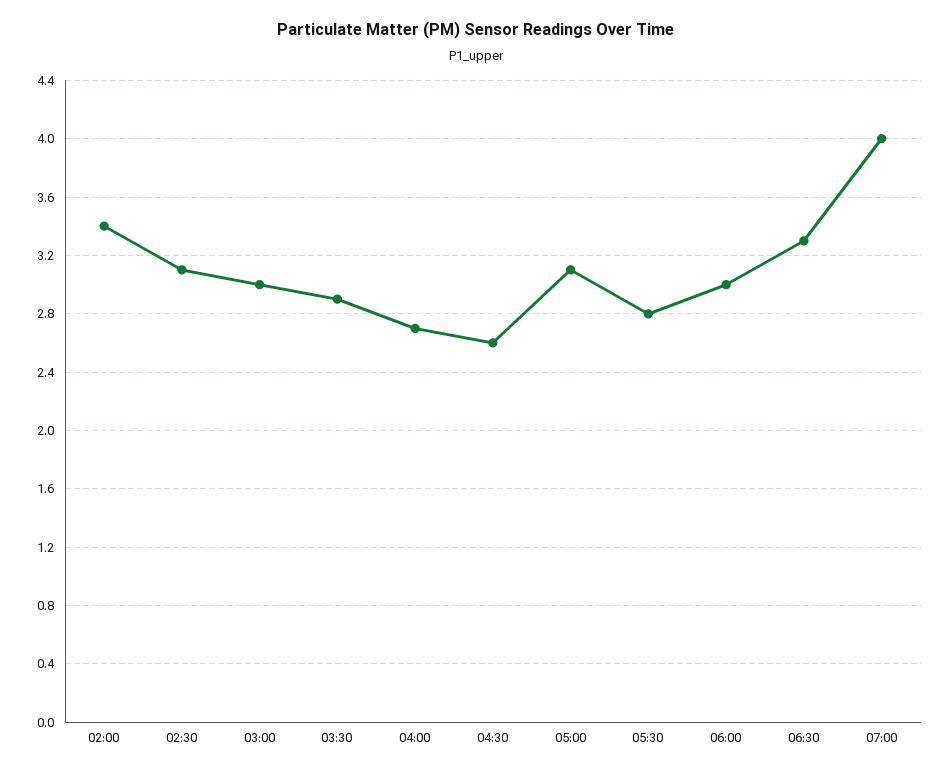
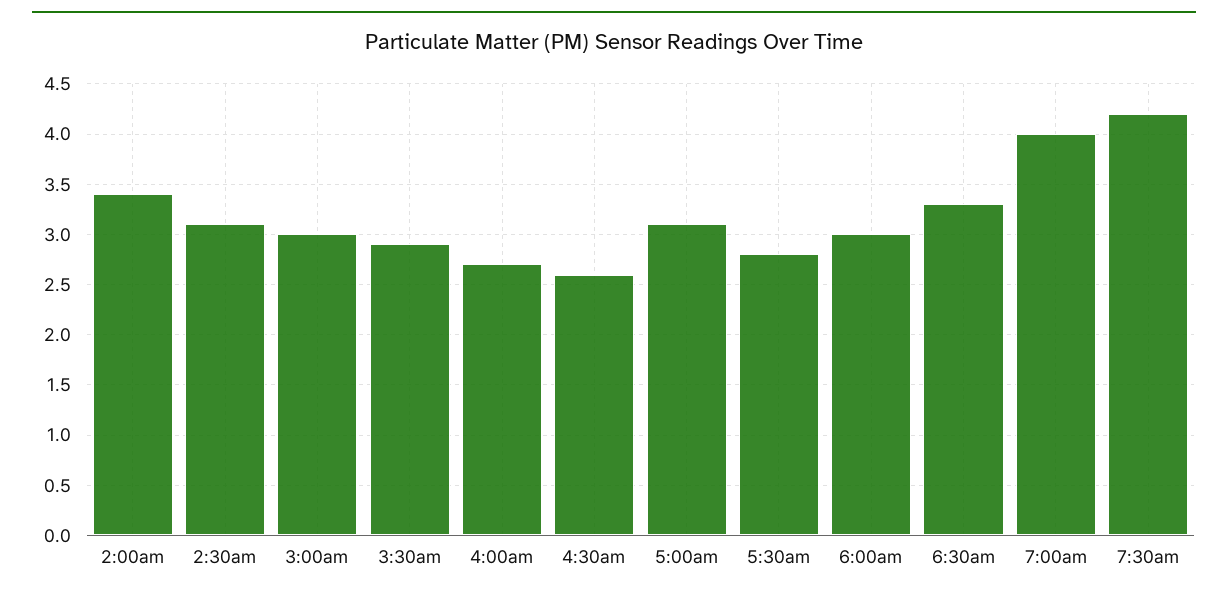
7:30am: none -> 4.2

